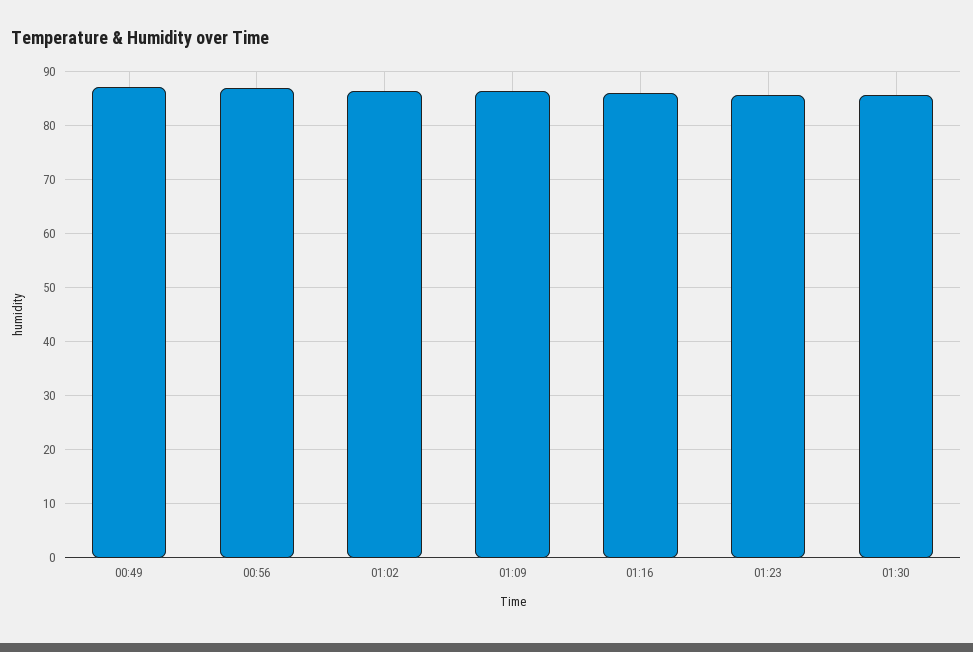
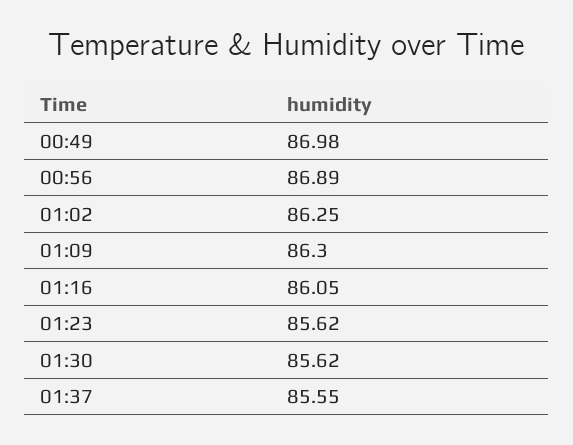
01:37: none -> 85.55

